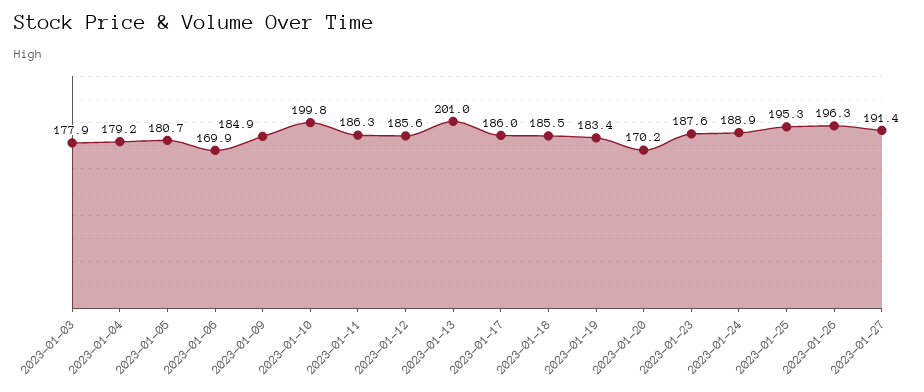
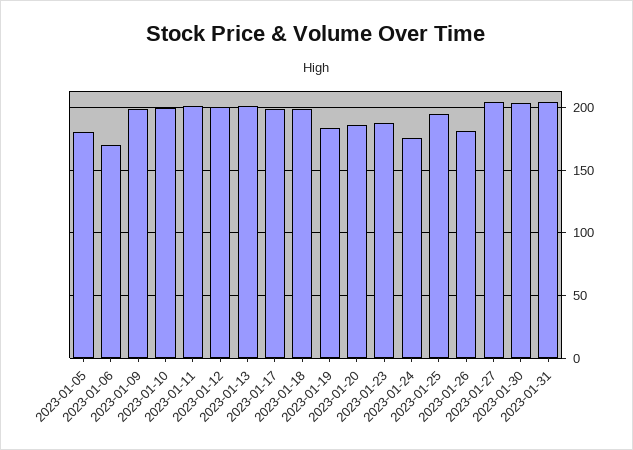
2023-01-03: 177.9 -> none
2023-01-04: 179.2 -> none
2023-01-09: 184.9 -> 200
2023-01-11: 186.3 -> 200
2023-01-12: 185.6 -> 200
2023-01-17: 186 -> 200
2023-01-18: 185.5 -> 200
2023-01-20: 170.2 -> 185
2023-01-24: 188.9 -> 175
2023-01-26: 196.3 -> 180
2023-01-27: 191.4 -> 205
2023-01-30: none -> 205
2023-01-31: none -> 205

